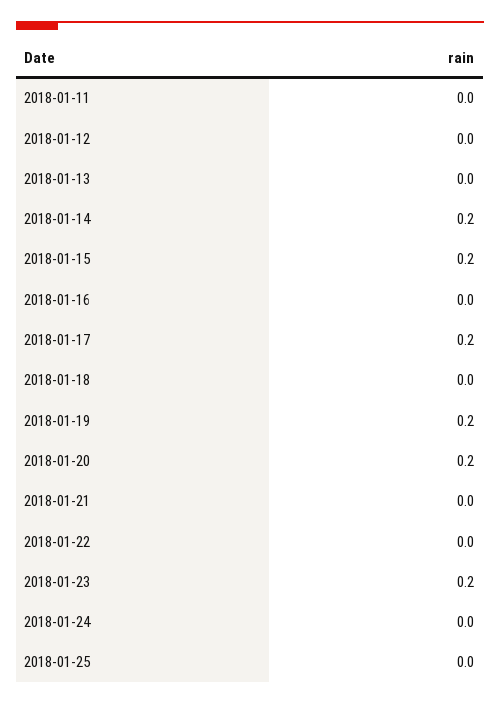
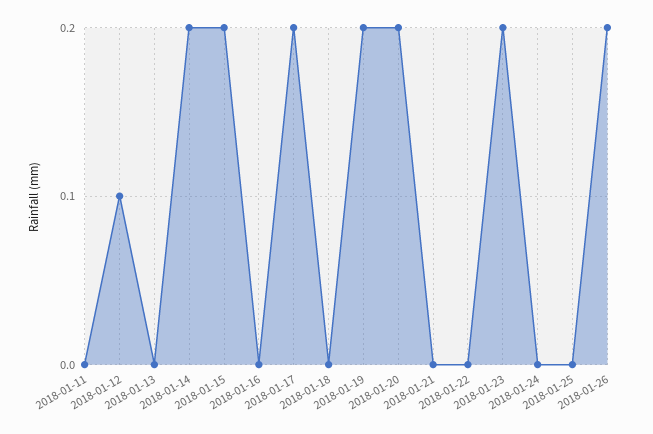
2018-01-12: 0 -> 0.1
2018-01-26: none -> 0.2

